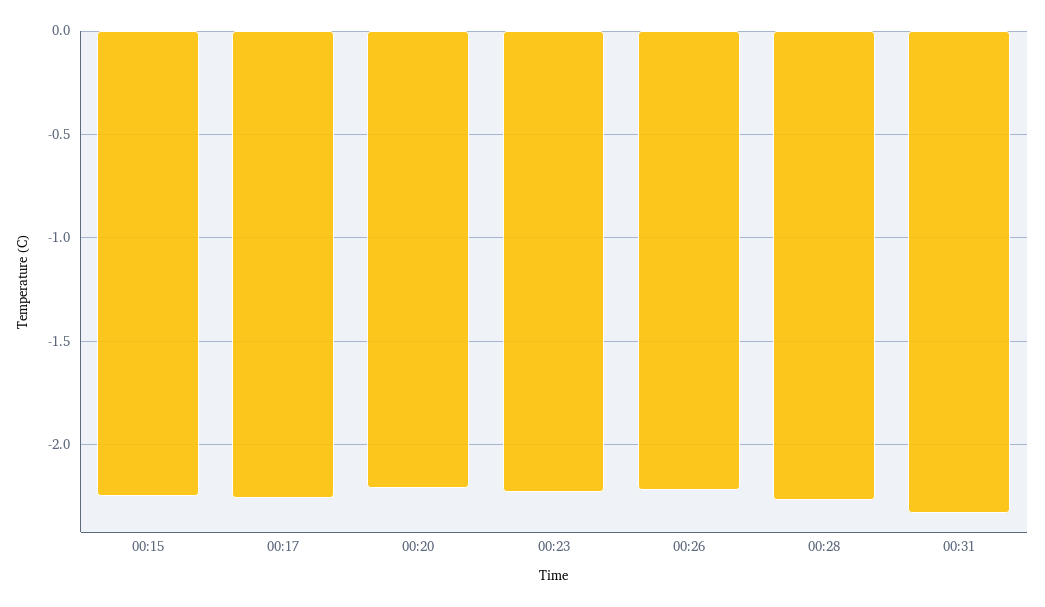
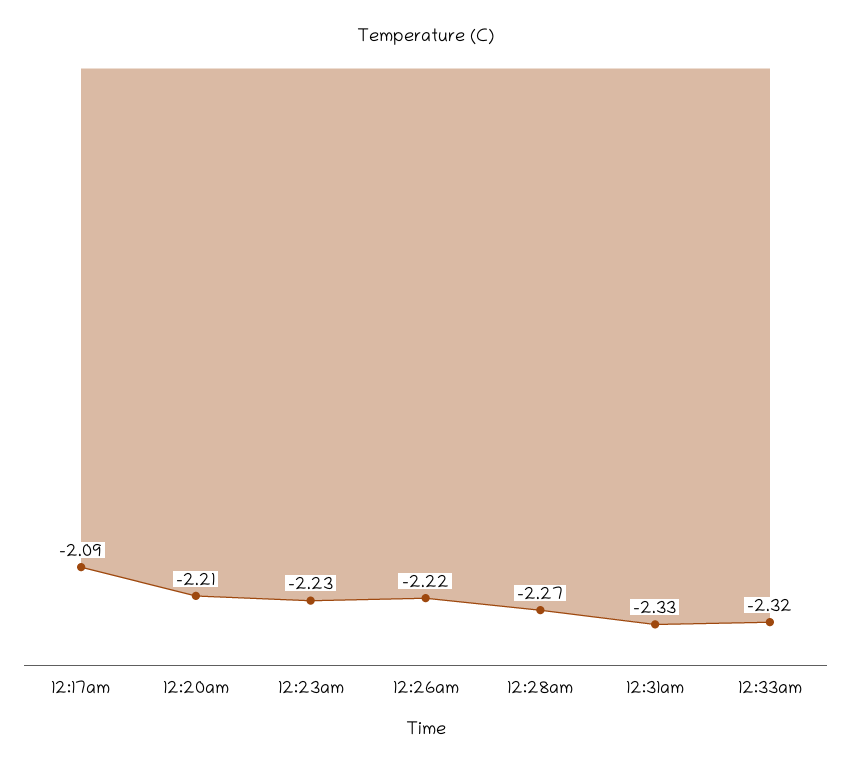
00:15: -2.25 -> none
00:17: -2.25 -> -2.09
12:33am: none -> -2.32

